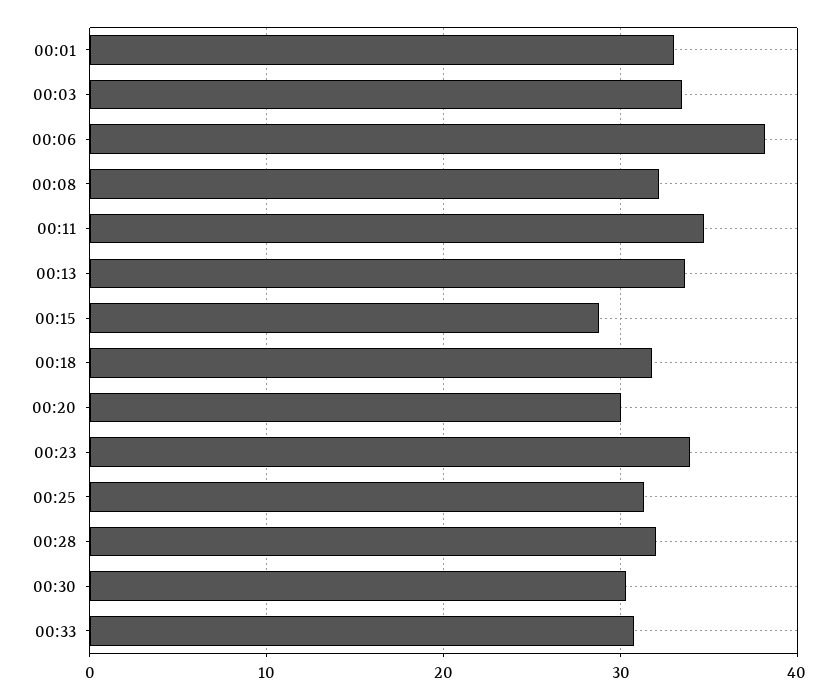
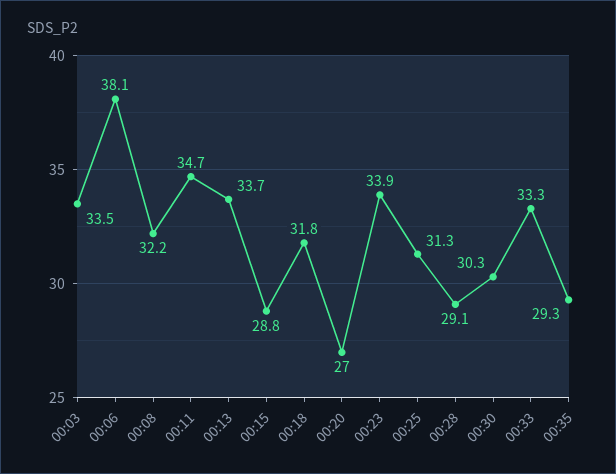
00:01: 33 -> none
00:20: 30 -> 27
00:28: 32 -> 29.1
00:33: 31 -> 33.3
00:35: none -> 29.3

